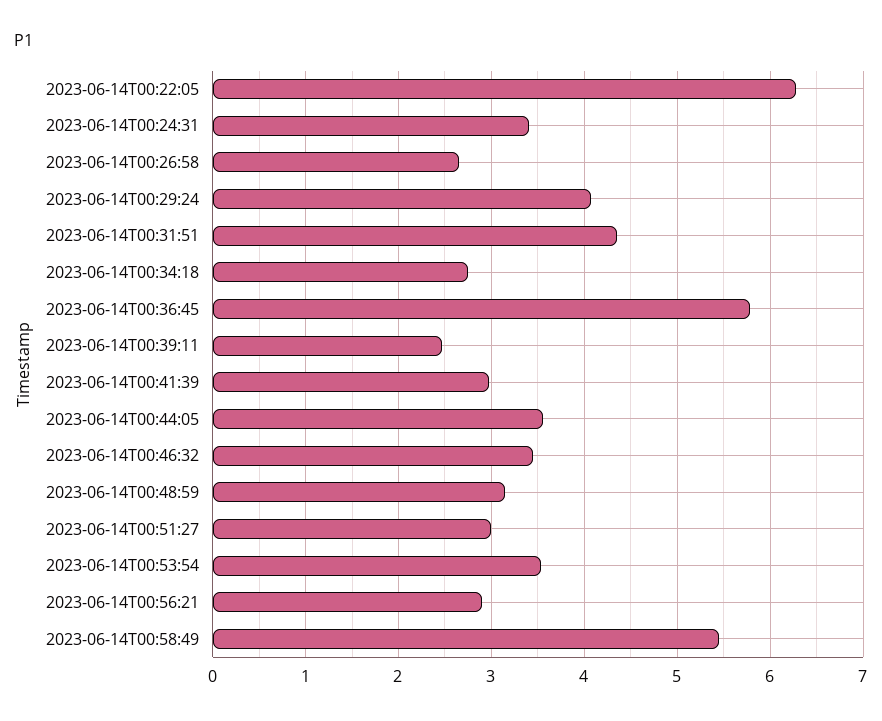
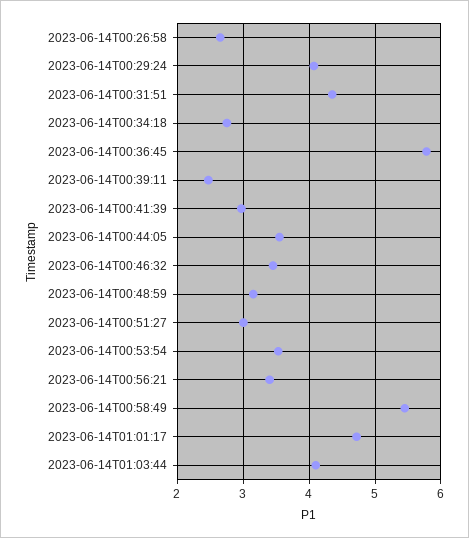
2023-06-14T00:22:05: 6.3 -> none
2023-06-14T00:24:31: 3.4 -> none
2023-06-14T00:56:21: 2.9 -> 3.4
2023-06-14T01:01:17: none -> 4.7
2023-06-14T01:03:44: none -> 4.1

